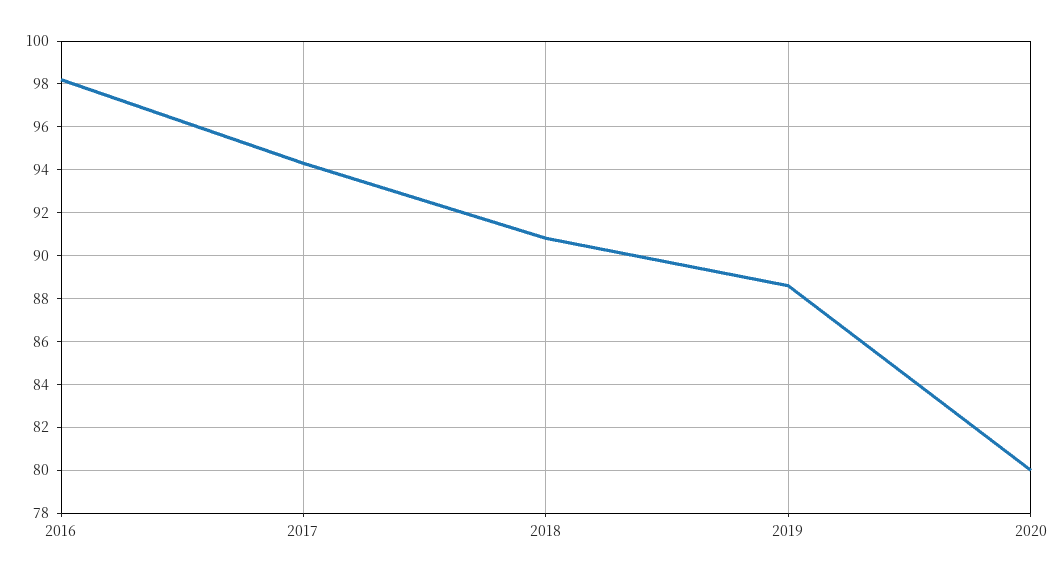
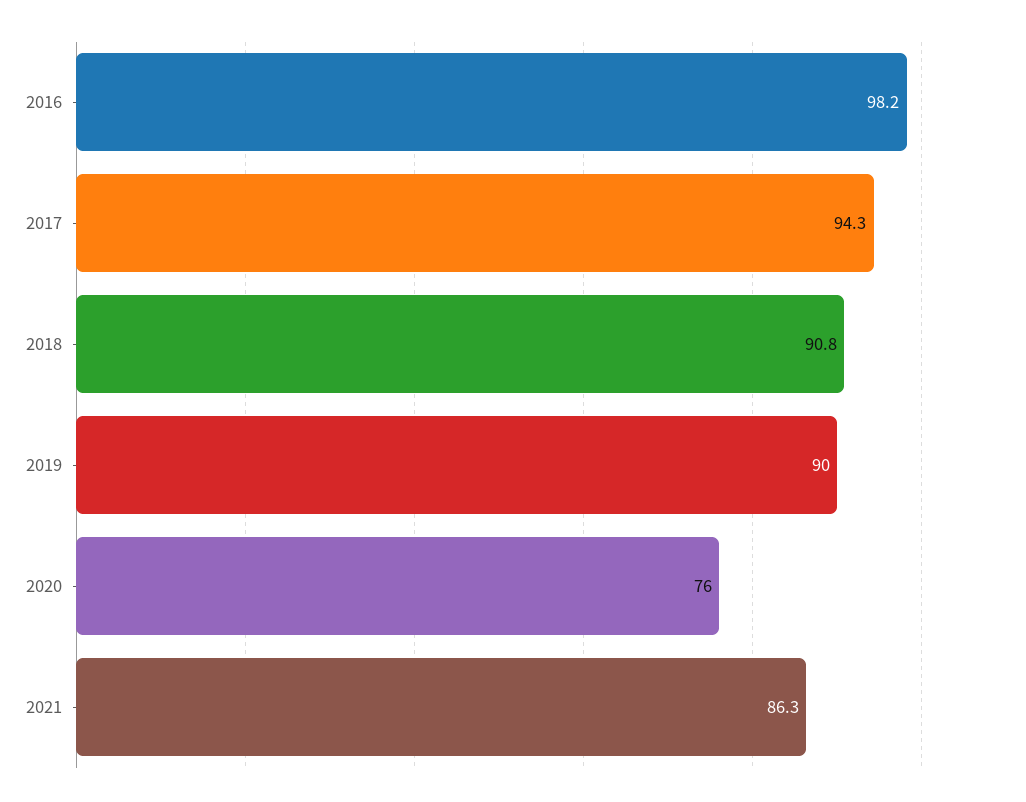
2019: 88.5 -> 90
2020: 80 -> 76
2021: none -> 86.3

